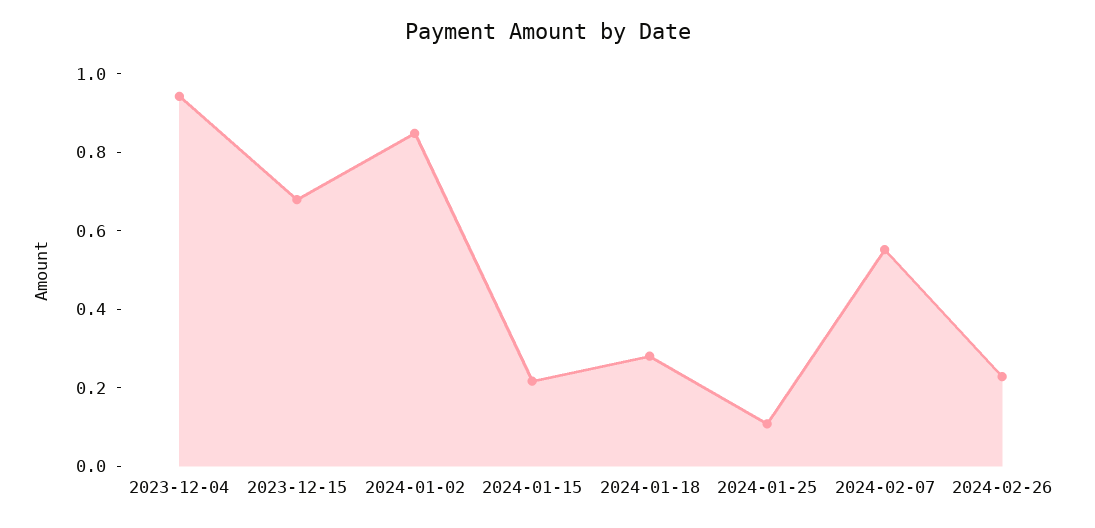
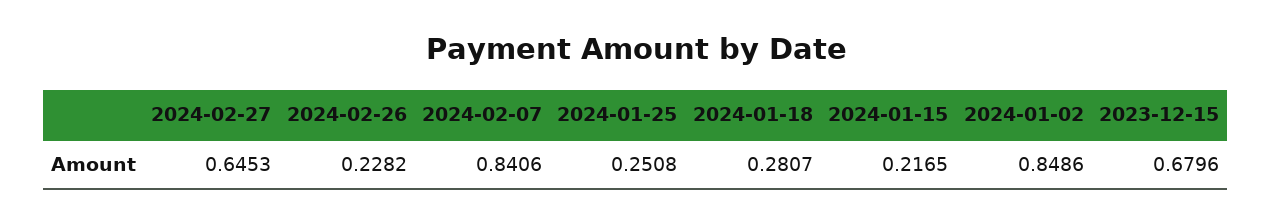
2023-12-04: 0.95 -> none
2024-01-25: 0.1 -> 0.2508
2024-02-07: 0.55 -> 0.8406
2024-02-27: none -> 0.6453

